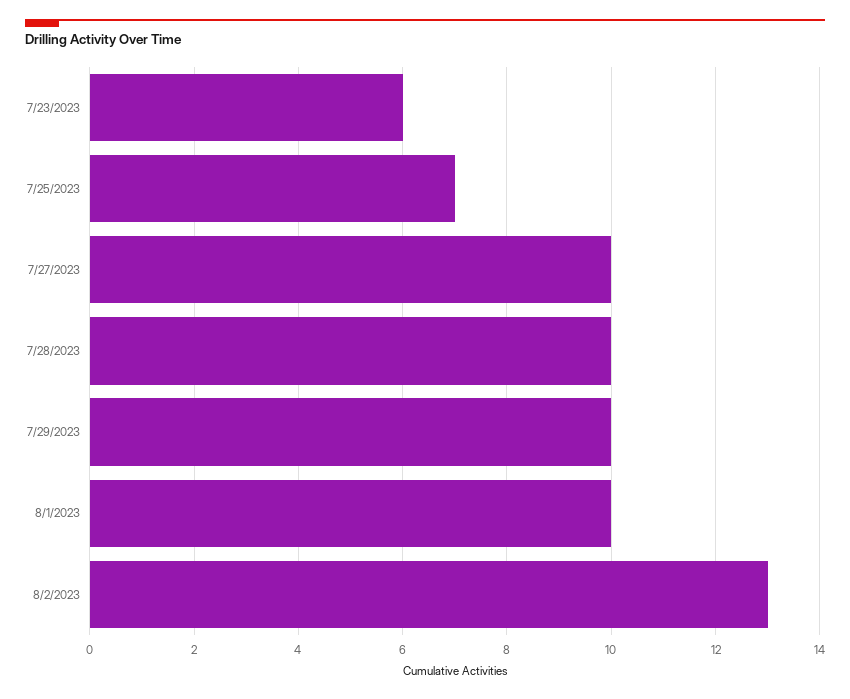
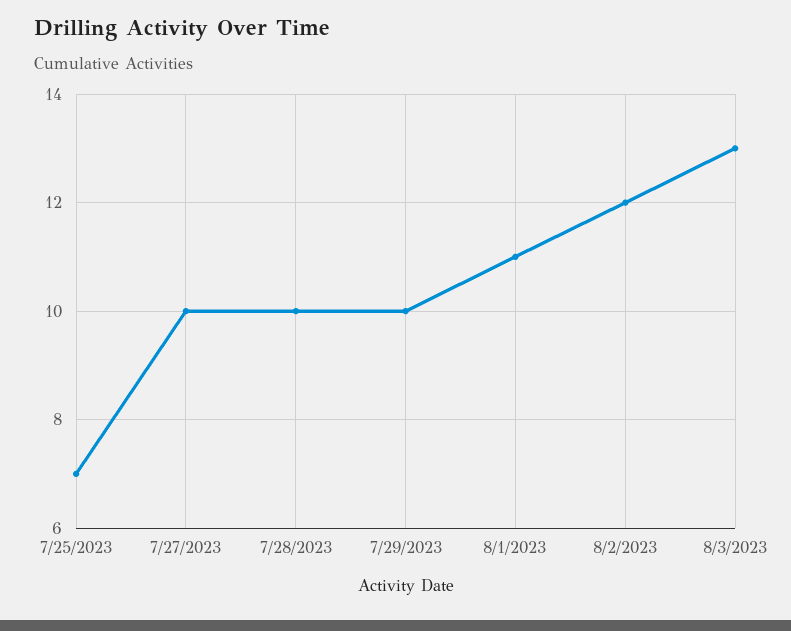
7/23/2023: 6 -> none
8/1/2023: 10 -> 11
8/2/2023: 13 -> 12
8/3/2023: none -> 13

